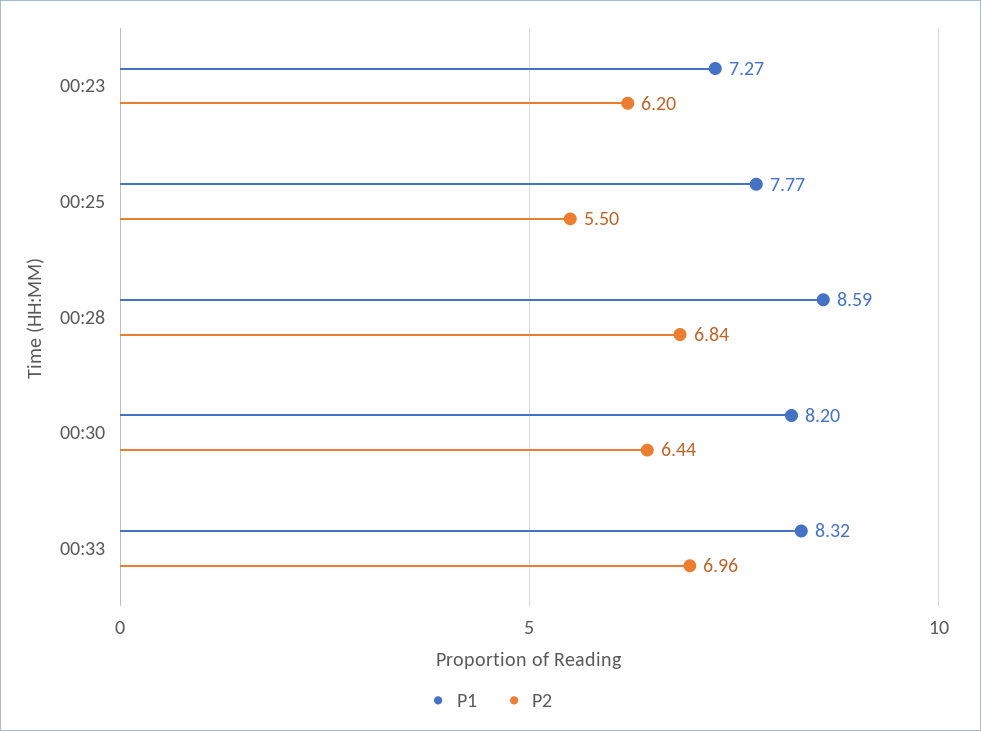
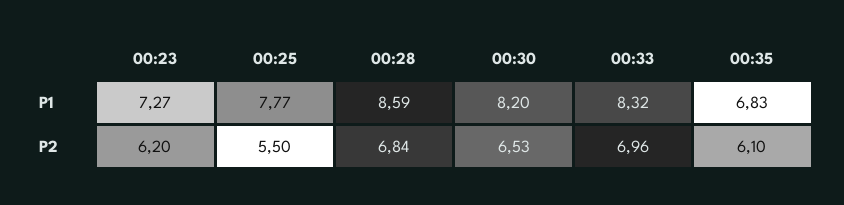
P2, 00:30: 6.44 -> 6.53
P1, 00:35: none -> 6.83
P2, 00:35: none -> 6.1

